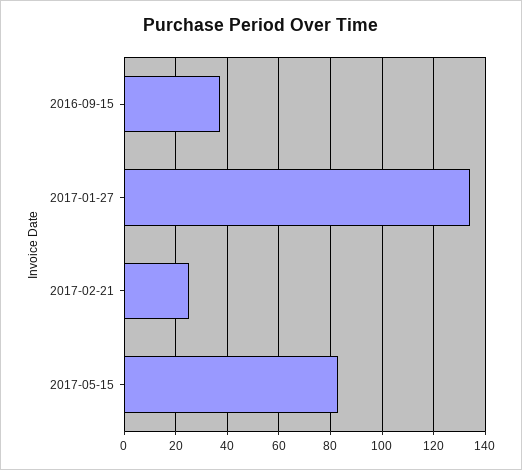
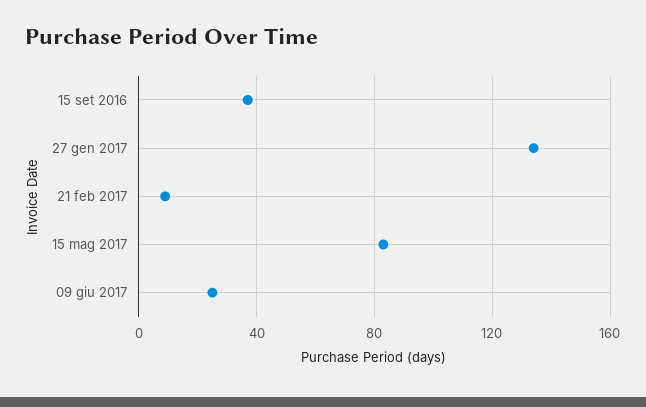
2017-02-21: 25 -> 10
09 giu 2017: none -> 25

